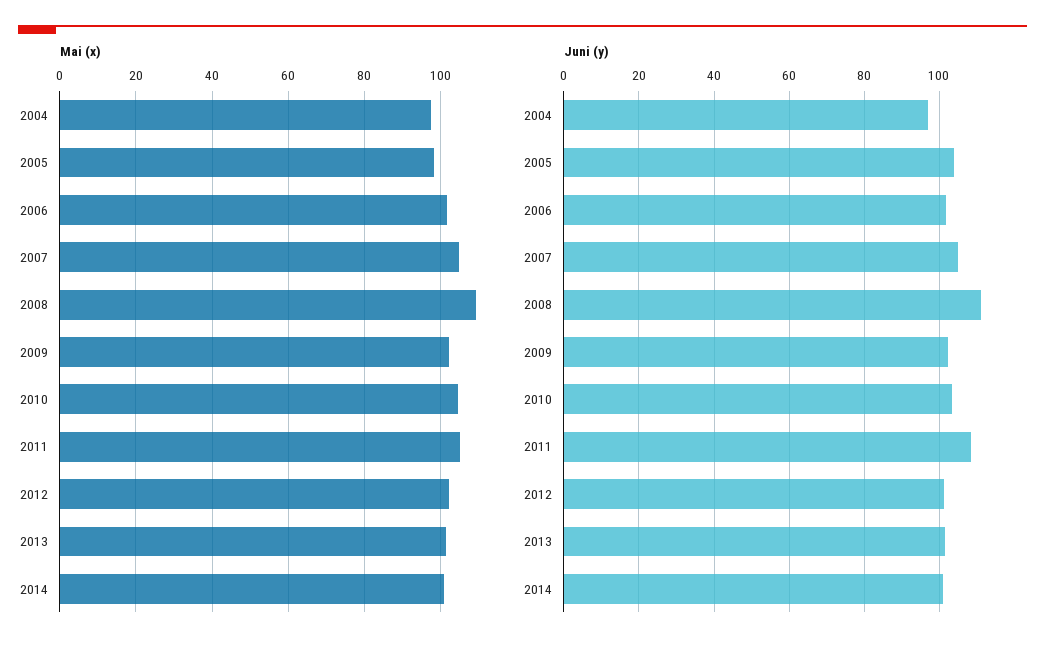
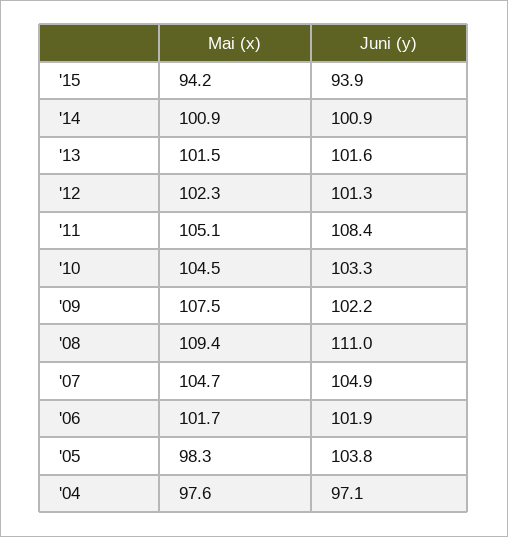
Mai (x), 2009: 102 -> 107.5
Mai (x), '15: none -> 94.2
Juni (y), '15: none -> 93.9

